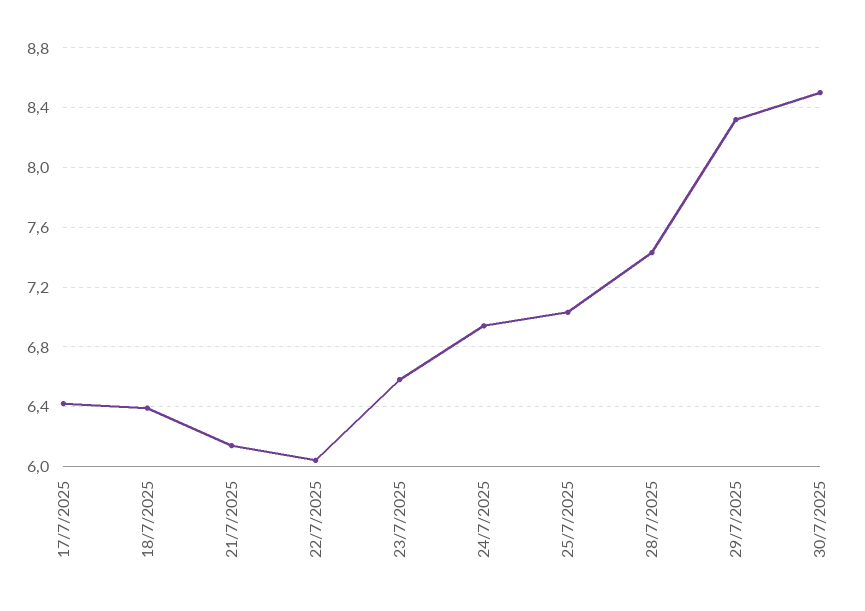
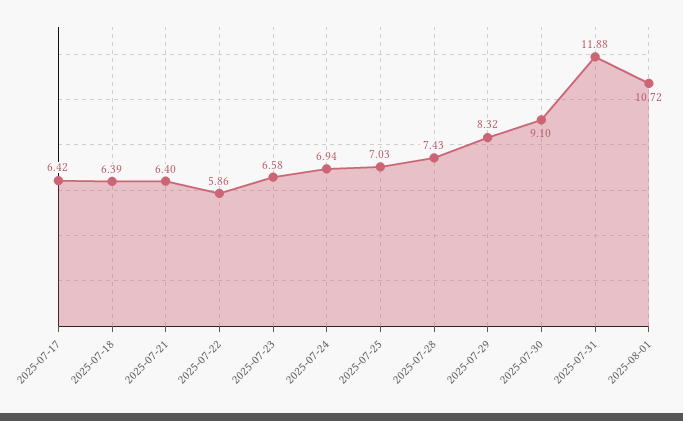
21/7/2025: 6.15 -> 6.4
22/7/2025: 6.05 -> 5.86
30/7/2025: 8.5 -> 9.1
2025-07-31: none -> 11.88
2025-08-01: none -> 10.72

